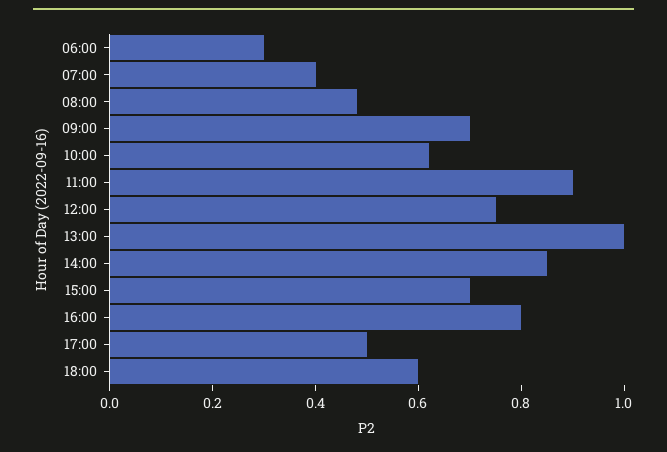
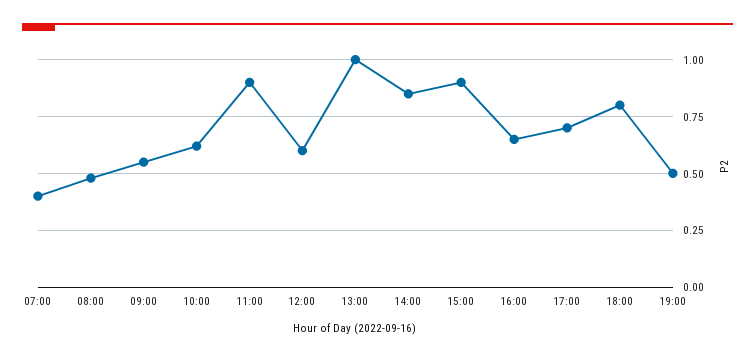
06:00: 0.3 -> none
09:00: 0.7 -> 0.55
12:00: 0.75 -> 0.6
15:00: 0.7 -> 0.9
16:00: 0.8 -> 0.65
17:00: 0.5 -> 0.7
18:00: 0.6 -> 0.8
19:00: none -> 0.5

